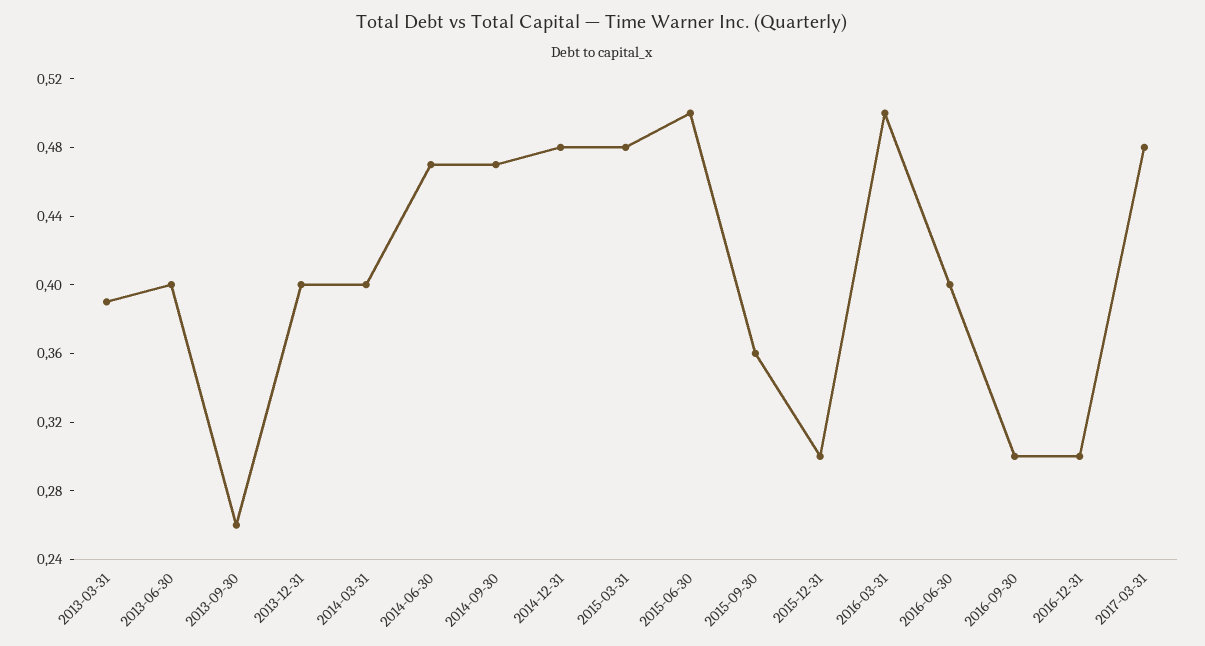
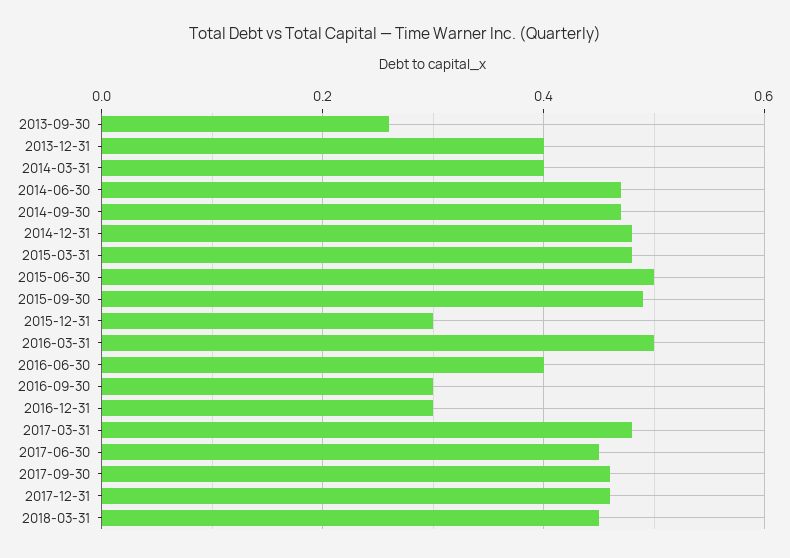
2013-03-31: 0.39 -> none
2013-06-30: 0.4 -> none
2015-09-30: 0.36 -> 0.5
2017-06-30: none -> 0.45
2017-09-30: none -> 0.45
2017-12-31: none -> 0.45
2018-03-31: none -> 0.45

